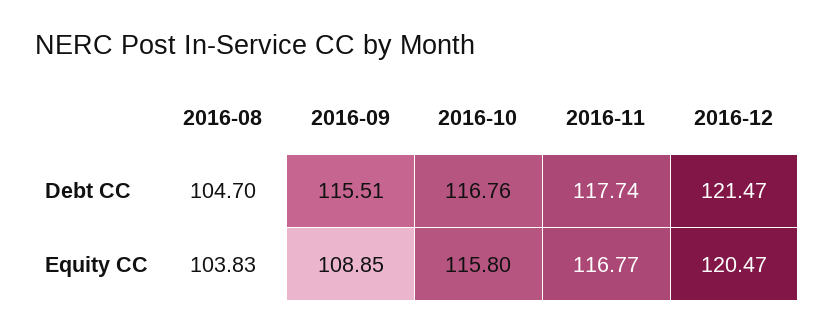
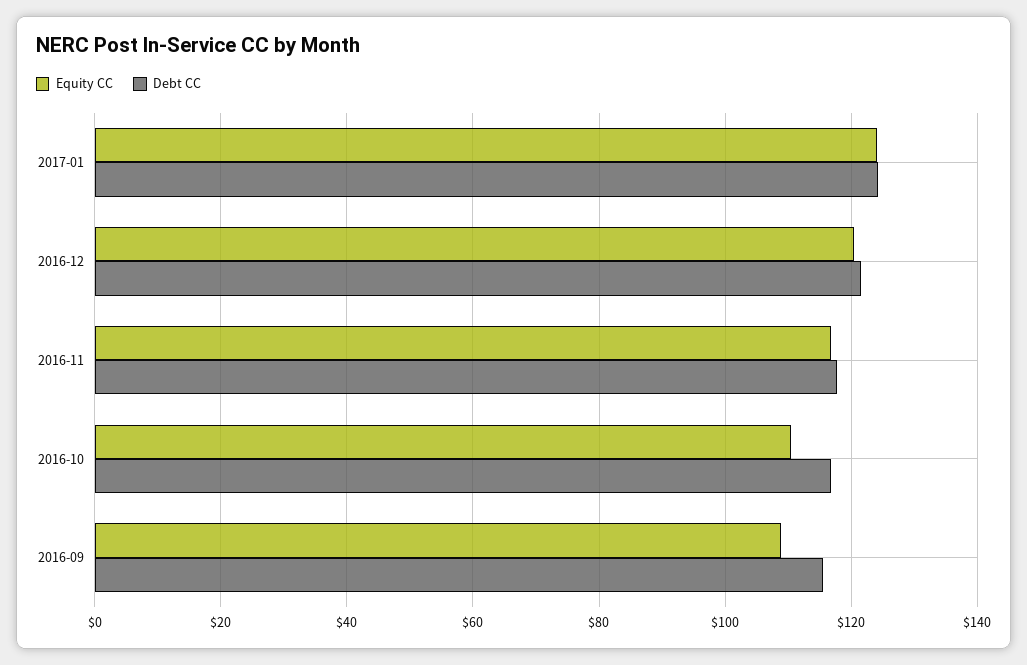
Debt CC, 2016-08: 104.7 -> none
Equity CC, 2016-08: 103.83 -> none
Equity CC, 2016-10: 115.8 -> 110
Equity CC, 2017-01: none -> 124
Debt CC, 2017-01: none -> 124

